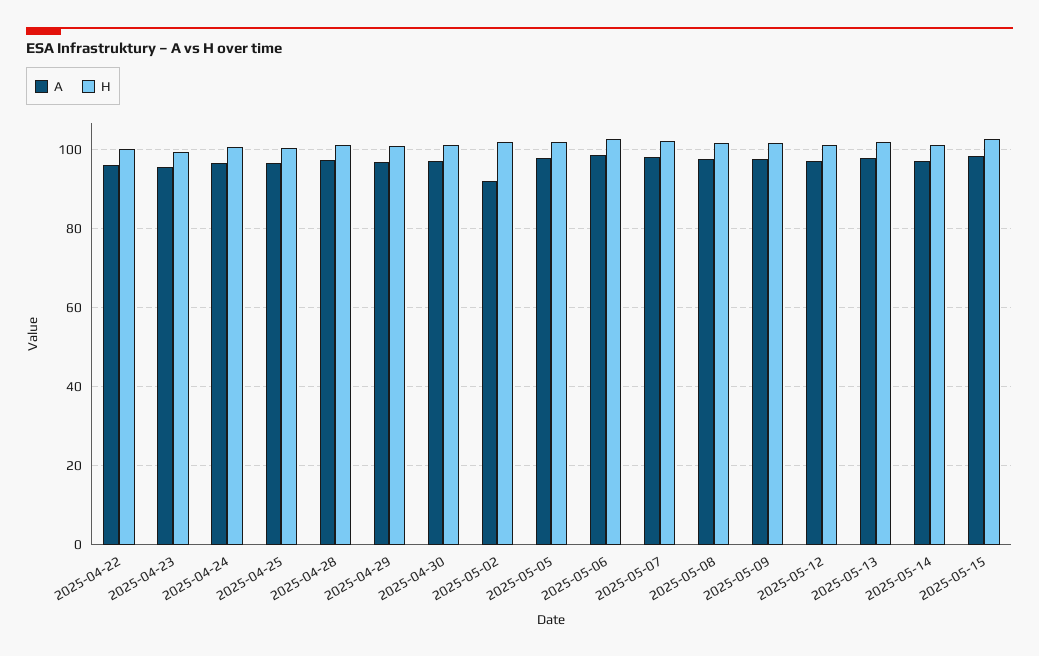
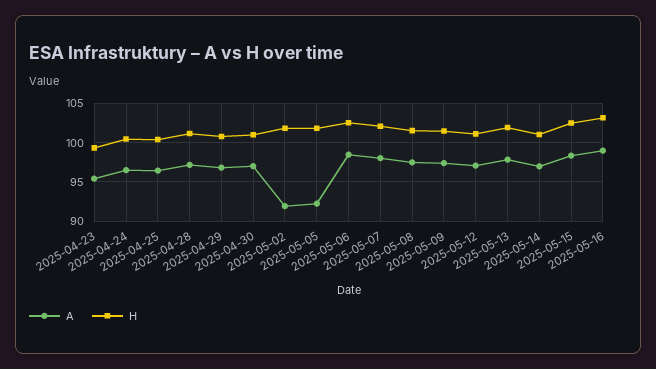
A, 2025-04-22: 96 -> none
H, 2025-04-22: 100 -> none
A, 2025-05-05: 98 -> 92
A, 2025-05-16: none -> 99
H, 2025-05-16: none -> 103

